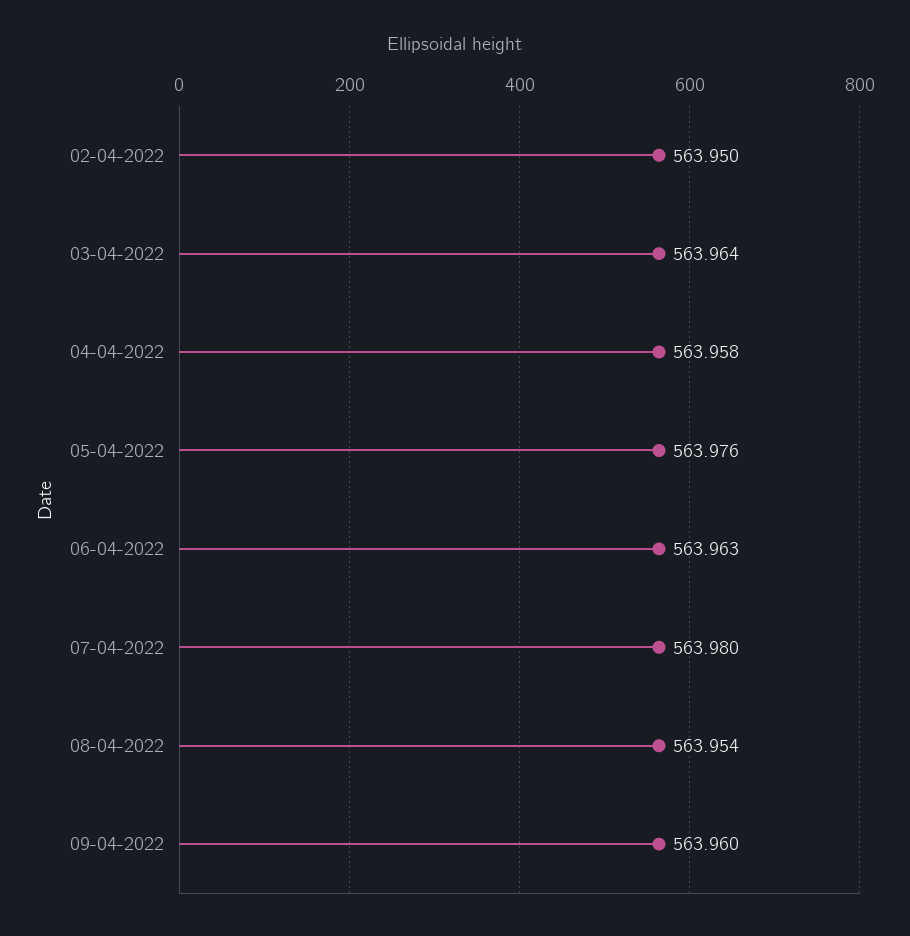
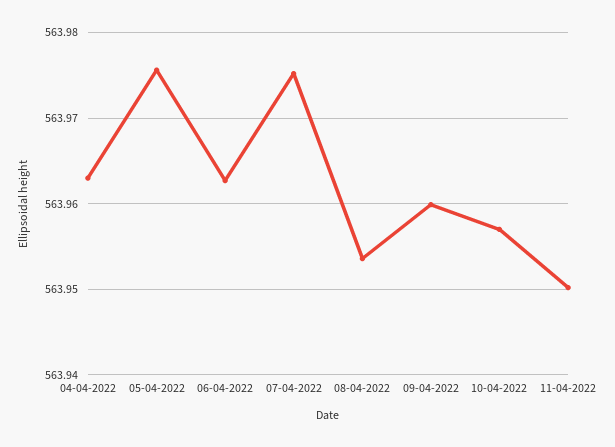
02-04-2022: 563.95 -> none
03-04-2022: 563.964 -> none
04-04-2022: 563.958 -> 563.963
07-04-2022: 563.98 -> 563.975
10-04-2022: none -> 563.957
11-04-2022: none -> 563.95

